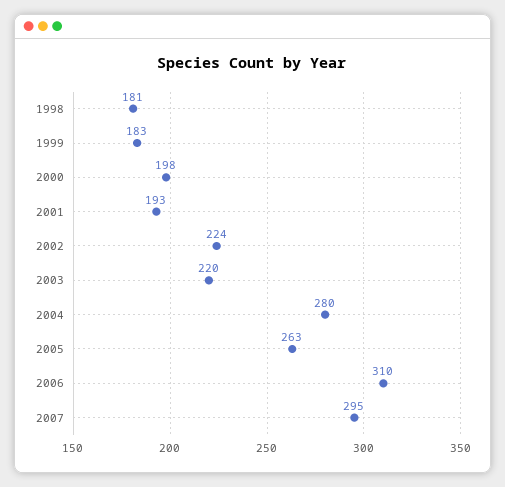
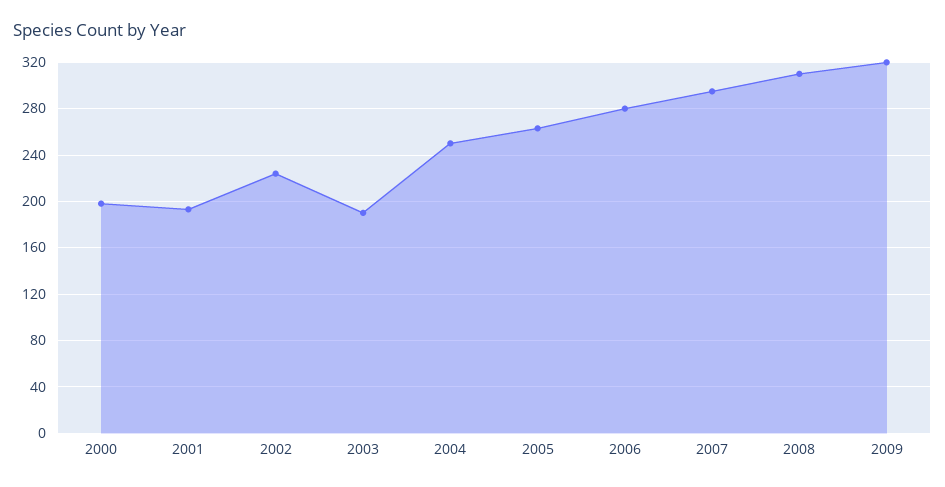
1998: 181 -> none
1999: 183 -> none
2003: 220 -> 190
2004: 280 -> 250
2006: 310 -> 280
2008: none -> 310
2009: none -> 320

